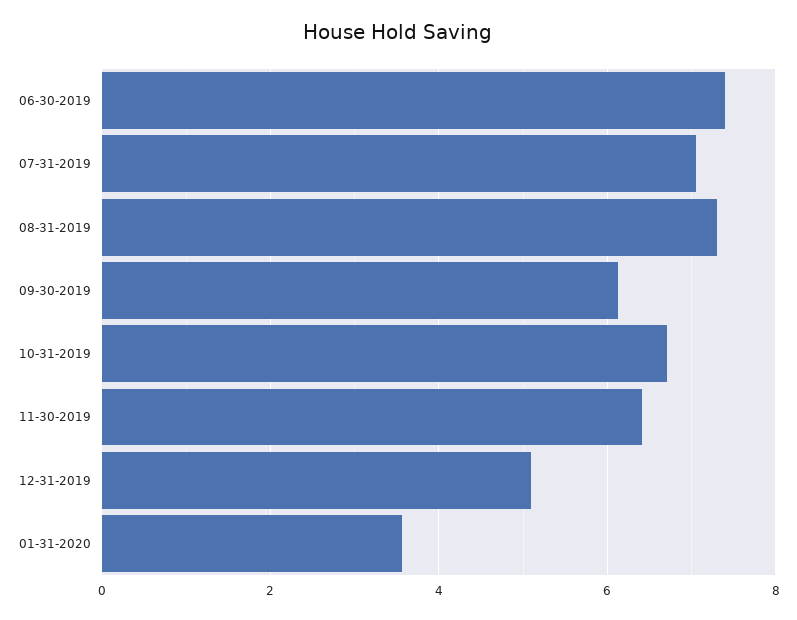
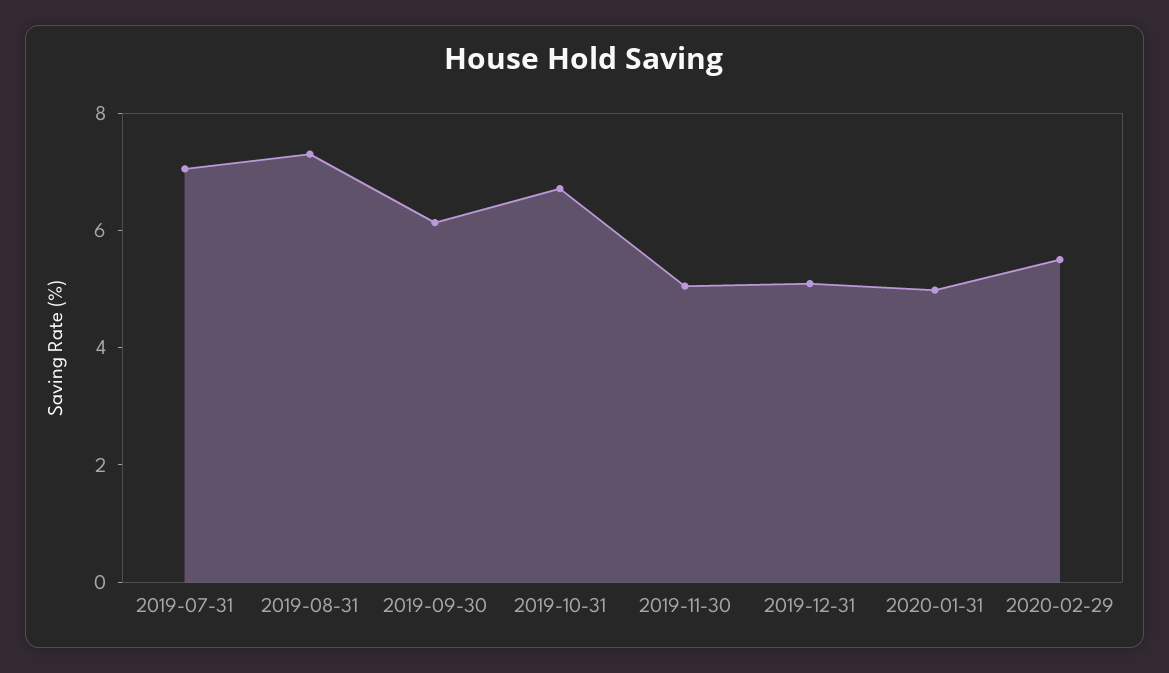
06-30-2019: 7.4 -> none
11-30-2019: 6.4 -> 5
01-31-2020: 3.6 -> 5
2020-02-29: none -> 5.5

